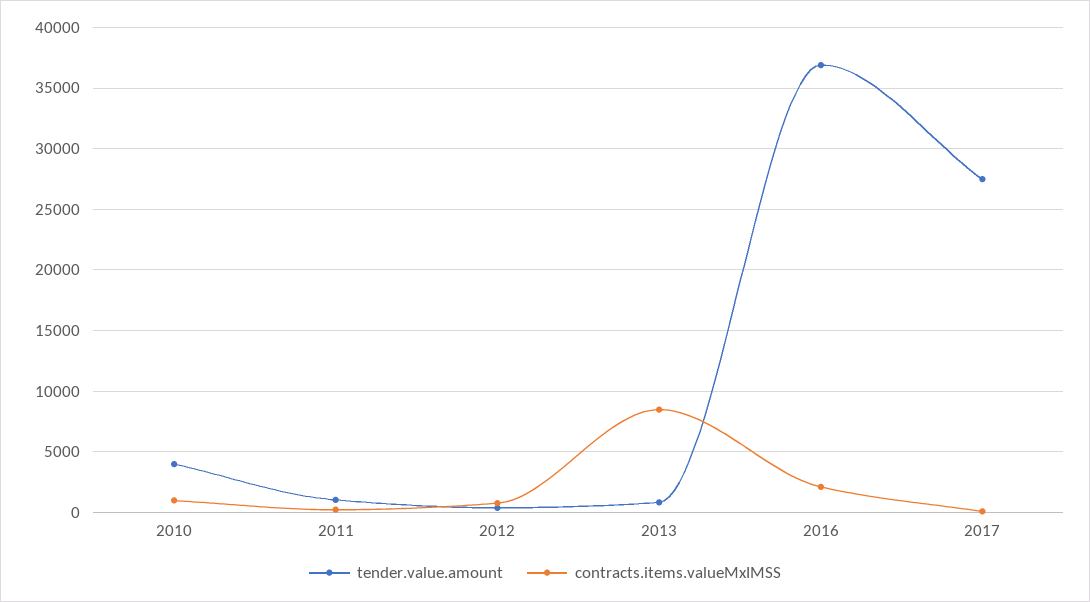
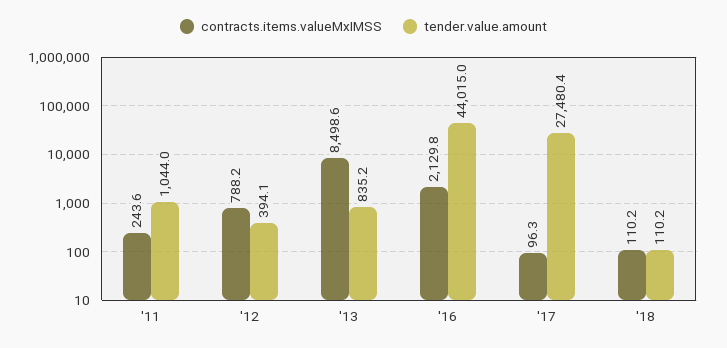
tender.value.amount, 2010: 4000 -> none
contracts.items.valueMxIMSS, 2010: 1000 -> none
tender.value.amount, 2016: 37000 -> 44015
contracts.items.valueMxIMSS, '18: none -> 110.2
tender.value.amount, '18: none -> 110.2

